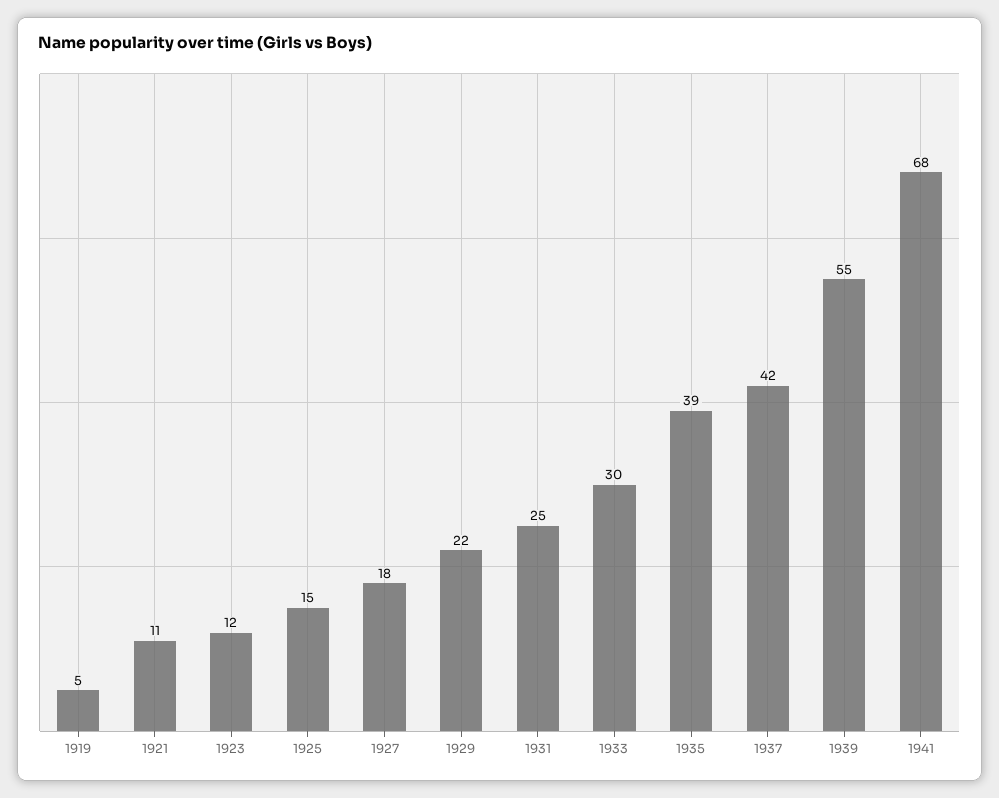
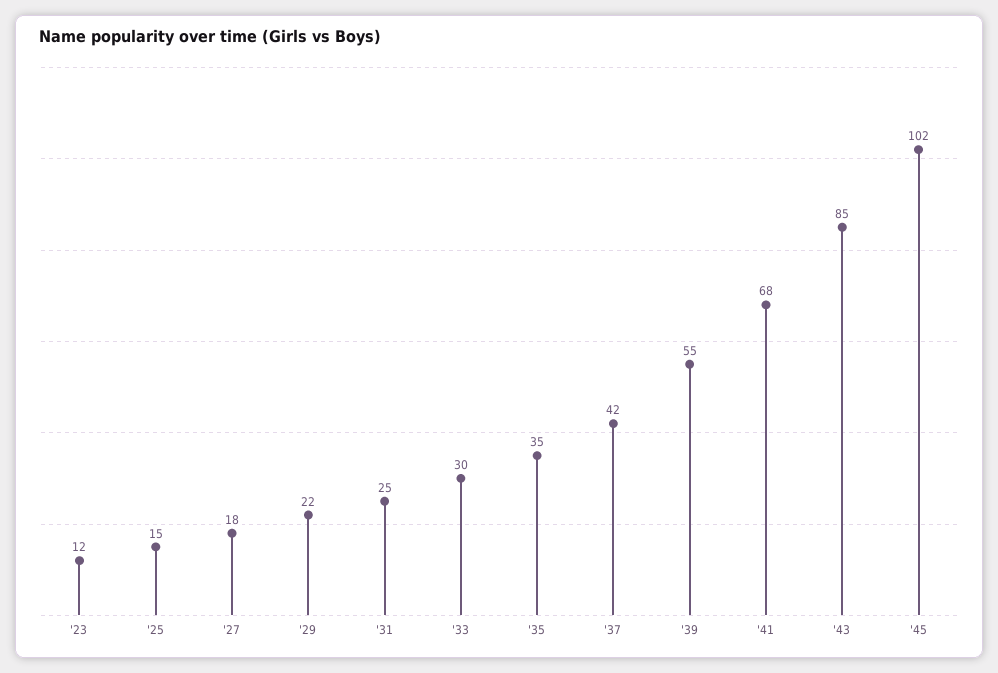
1919: 5 -> none
1921: 11 -> none
1935: 39 -> 35
'43: none -> 85
'45: none -> 102

